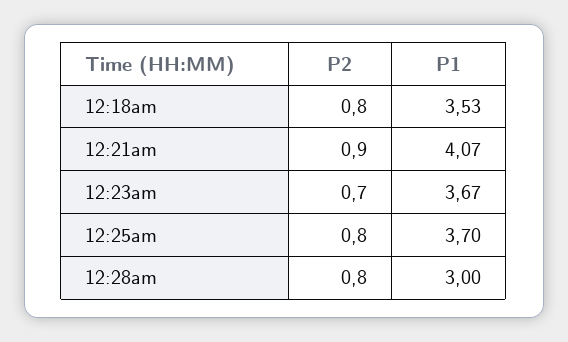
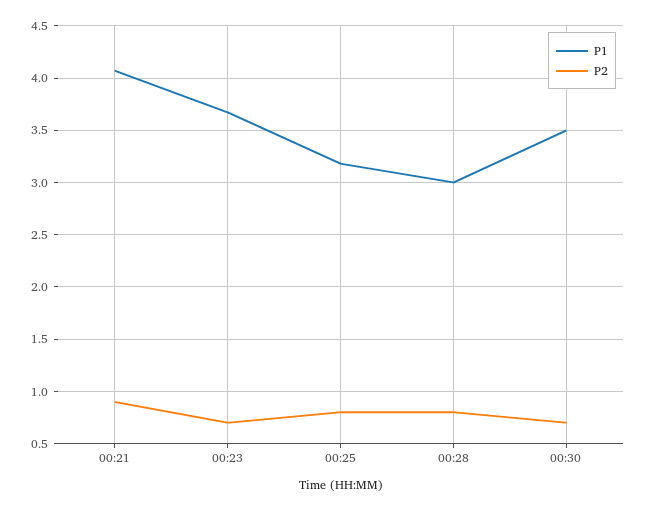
P2, 12:18am: 0.8 -> none
P1, 12:18am: 3.53 -> none
P1, 12:25am: 3.7 -> 3.2
P1, 00:30: none -> 3.5
P2, 00:30: none -> 0.7

